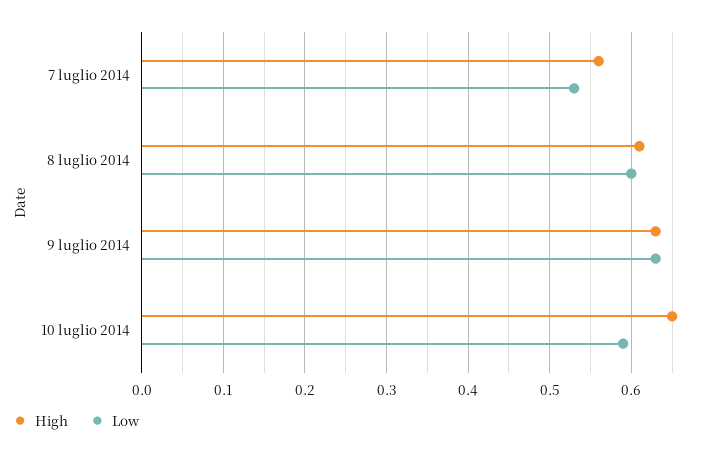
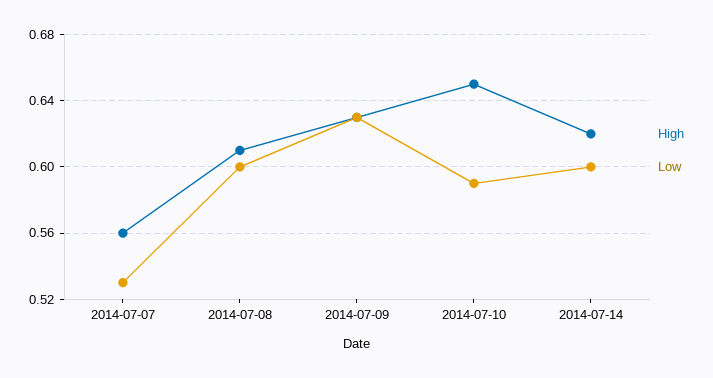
High, 2014-07-14: none -> 0.62
Low, 2014-07-14: none -> 0.6

